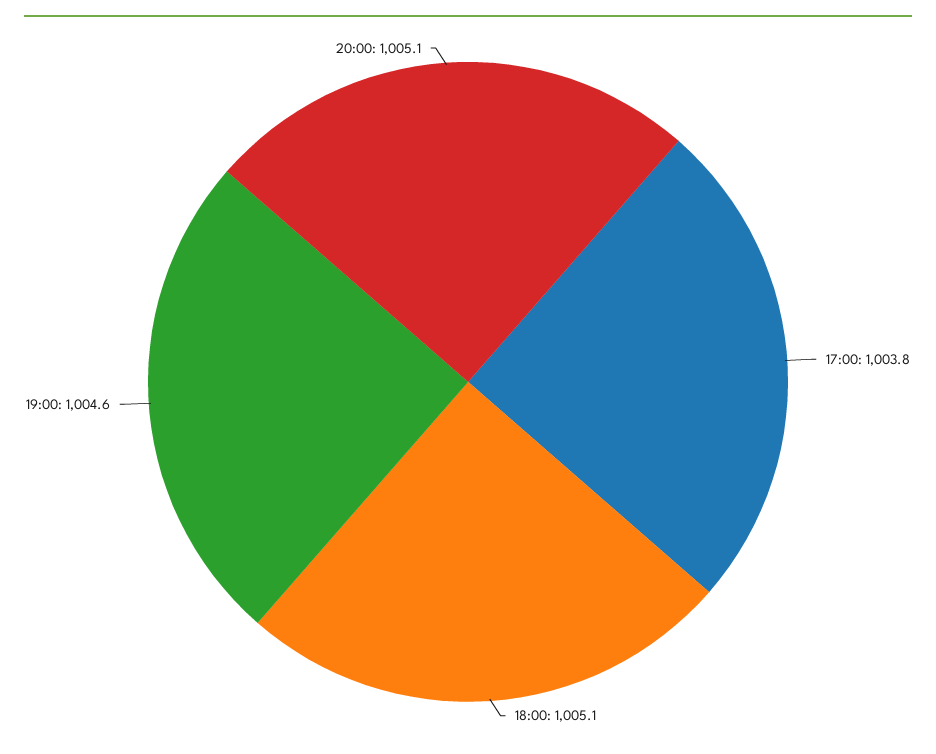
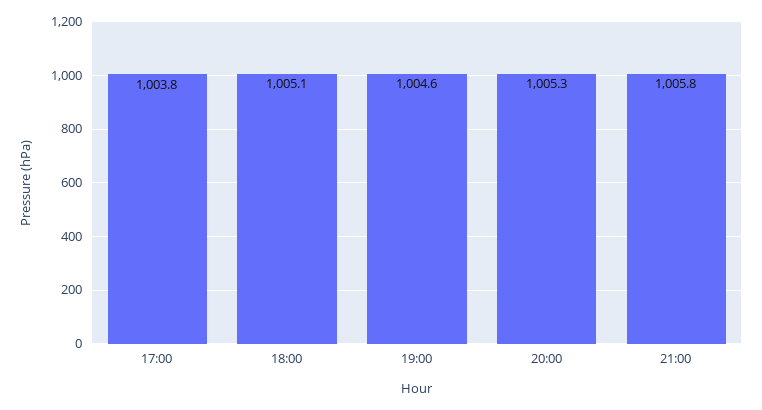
20:00: 1005.1 -> 1005.3
21:00: none -> 1005.8

